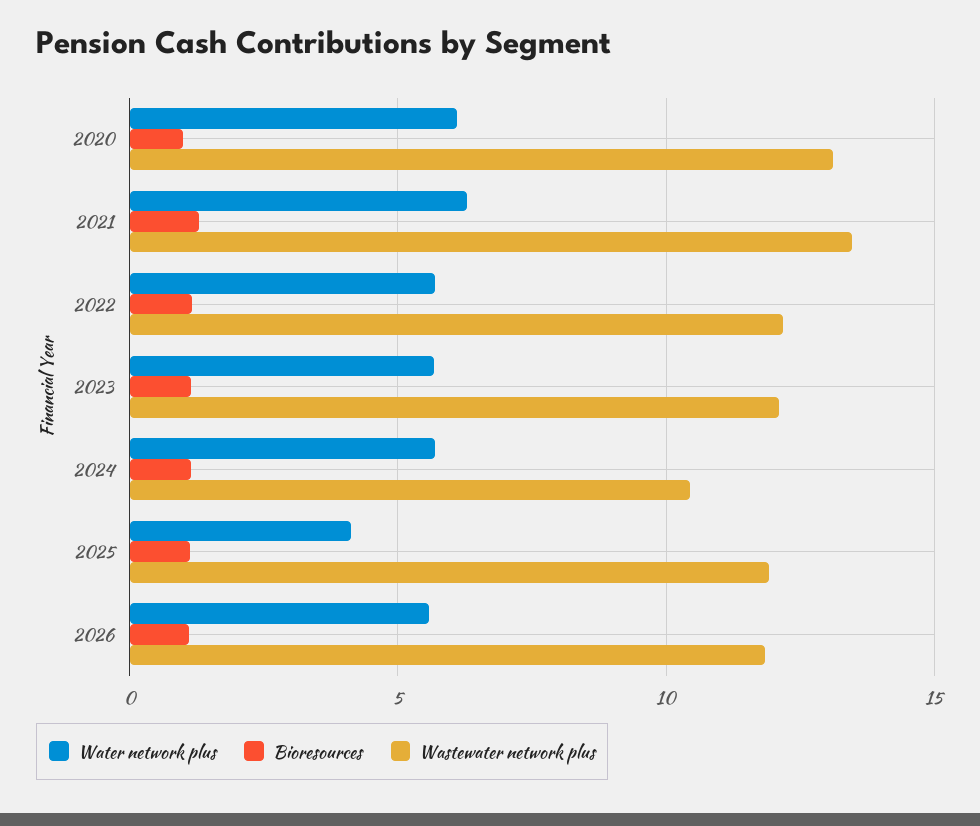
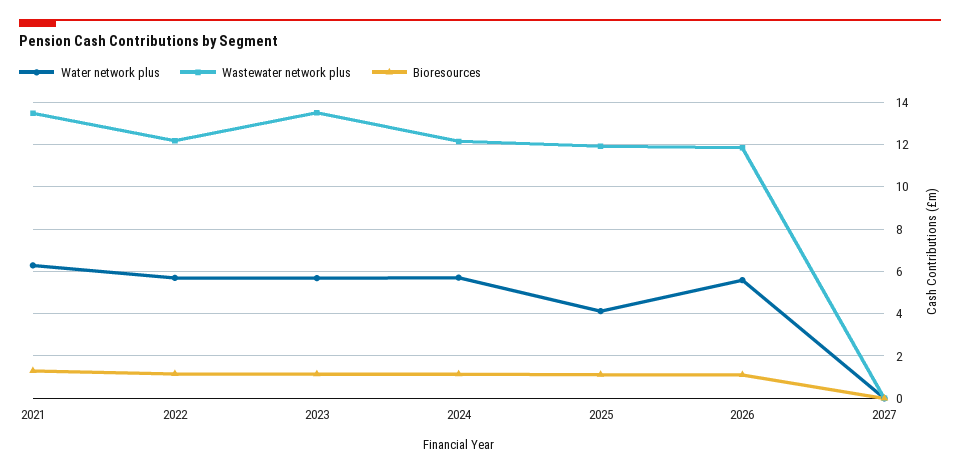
Water network plus, 2020: 6 -> none
Bioresources, 2020: 1 -> none
Wastewater network plus, 2020: 13 -> none
Wastewater network plus, 2023: 12 -> 13.5
Wastewater network plus, 2024: 10.5 -> 12
Water network plus, 2027: none -> 0
Wastewater network plus, 2027: none -> 0
Bioresources, 2027: none -> 0

